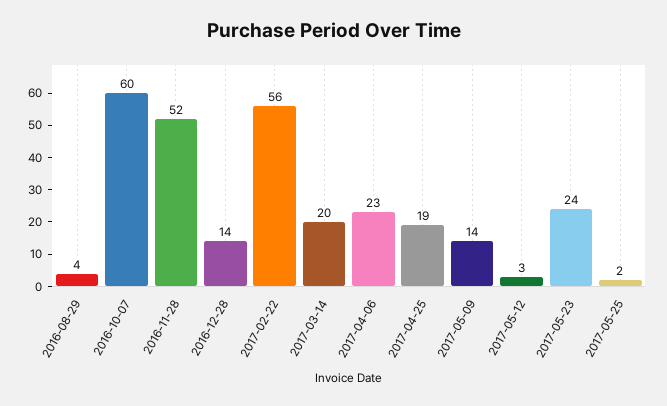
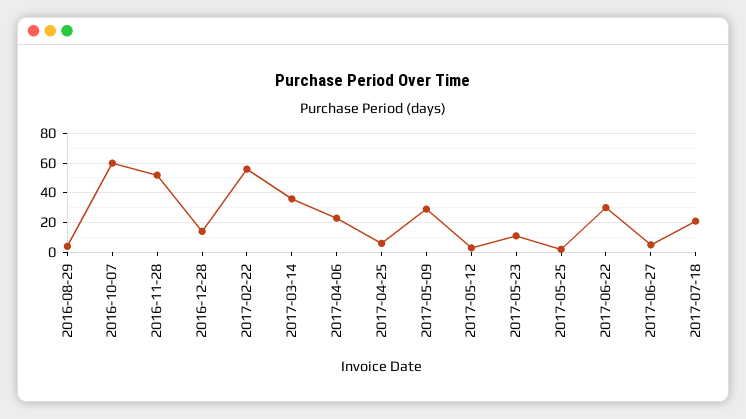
2017-03-14: 20 -> 35
2017-04-25: 19 -> 5
2017-05-09: 14 -> 30
2017-05-23: 24 -> 10
2017-06-22: none -> 30
2017-06-27: none -> 5
2017-07-18: none -> 20

